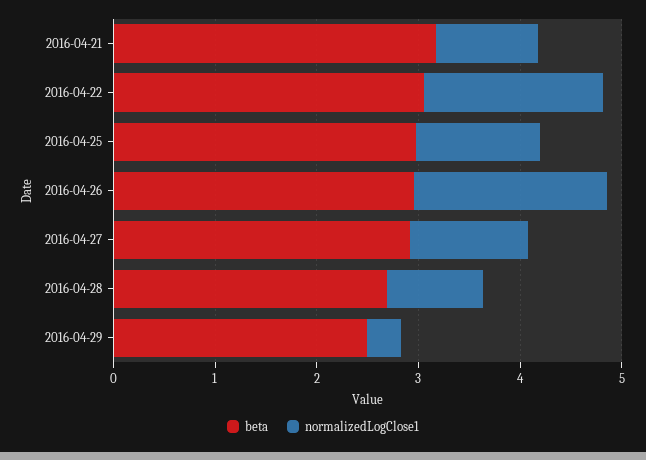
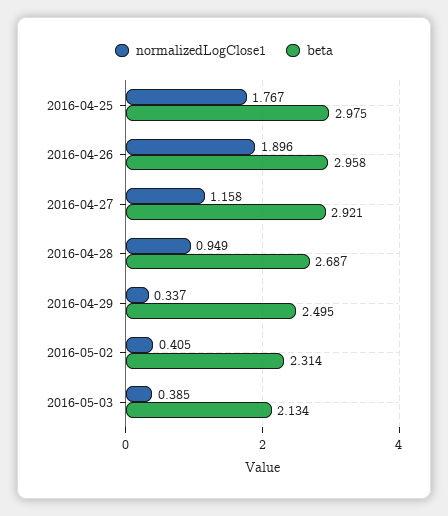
beta, 2016-04-21: 3.2 -> none
normalizedLogClose1, 2016-04-21: 1 -> none
beta, 2016-04-22: 3 -> none
normalizedLogClose1, 2016-04-22: 1.8 -> none
normalizedLogClose1, 2016-04-25: 1.2 -> 1.767
normalizedLogClose1, 2016-05-02: none -> 0.405
beta, 2016-05-02: none -> 2.314
normalizedLogClose1, 2016-05-03: none -> 0.385
beta, 2016-05-03: none -> 2.134

